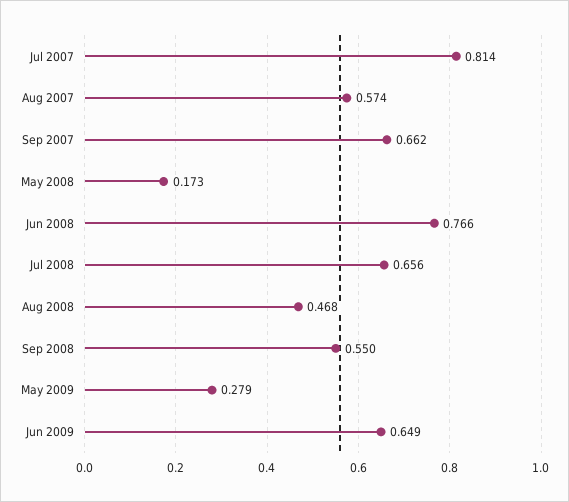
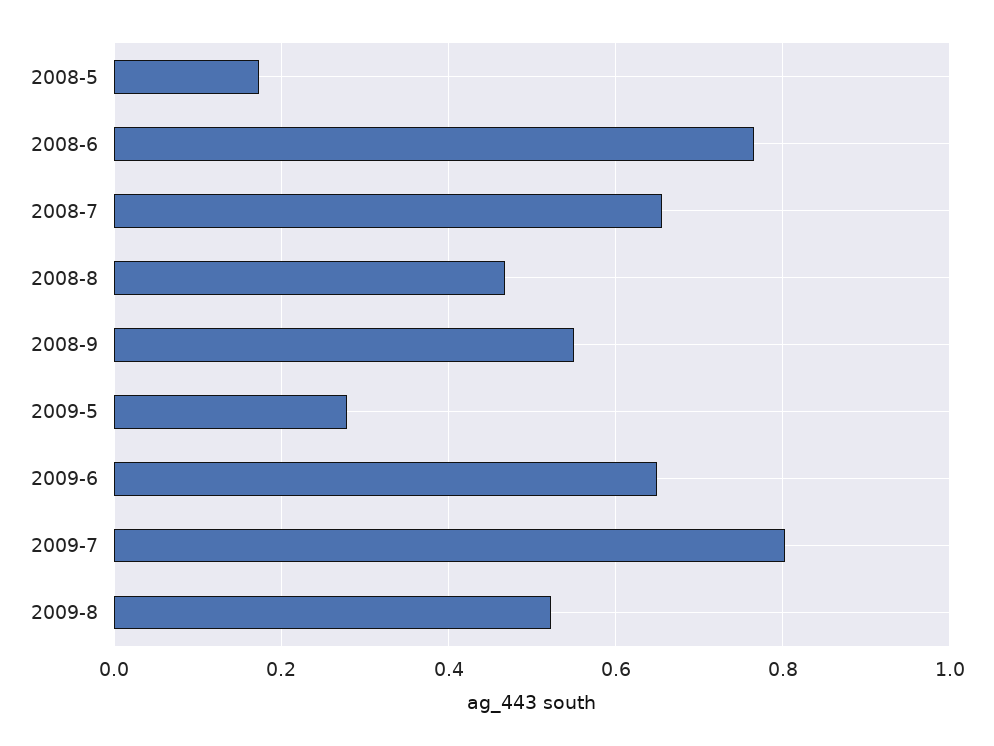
Jul 2007: 0.814 -> none
Aug 2007: 0.574 -> none
Sep 2007: 0.662 -> none
2009-7: none -> 0.8
2009-8: none -> 0.52

